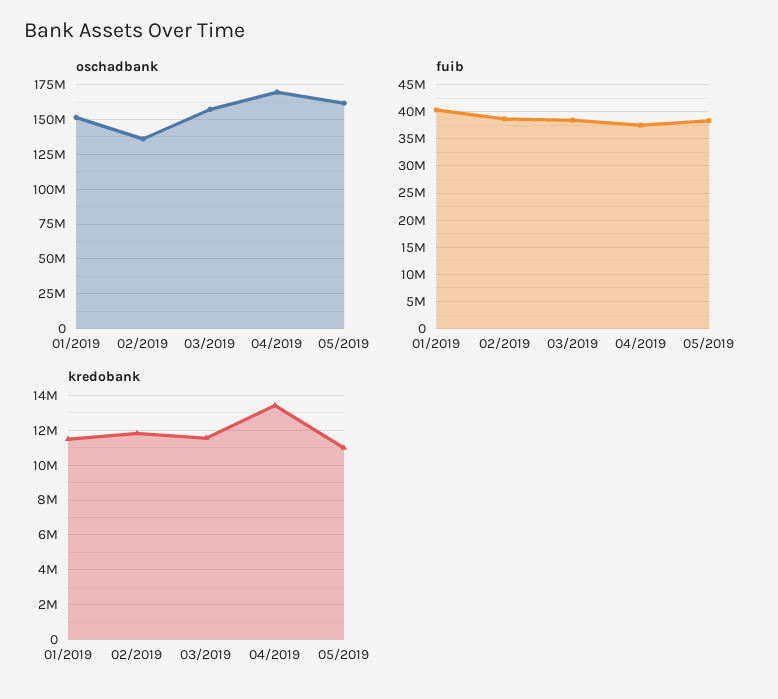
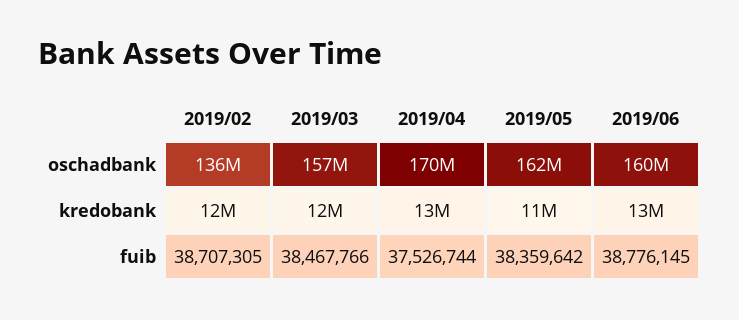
oschadbank, 01/2019: 150000000 -> none
fuib, 01/2019: 40000000 -> none
kredobank, 01/2019: 11500000 -> none
oschadbank, 2019/06: none -> 160000000
kredobank, 2019/06: none -> 13000000
fuib, 2019/06: none -> 38776145

